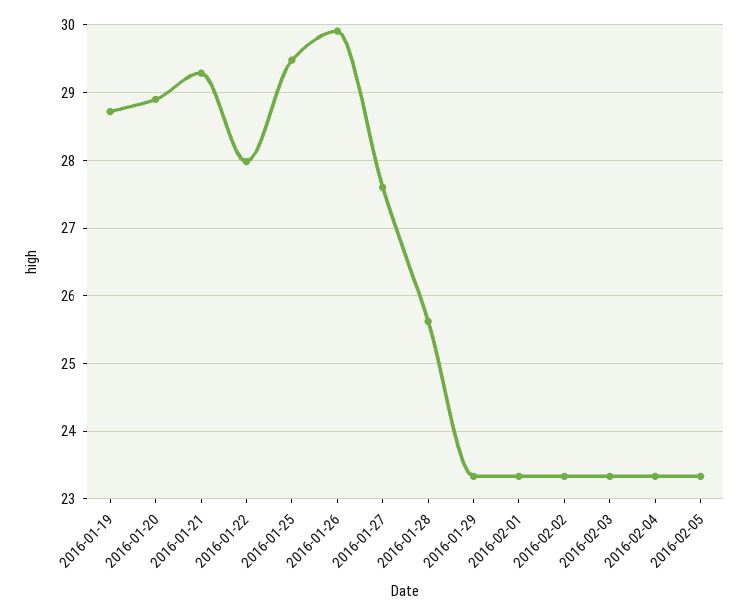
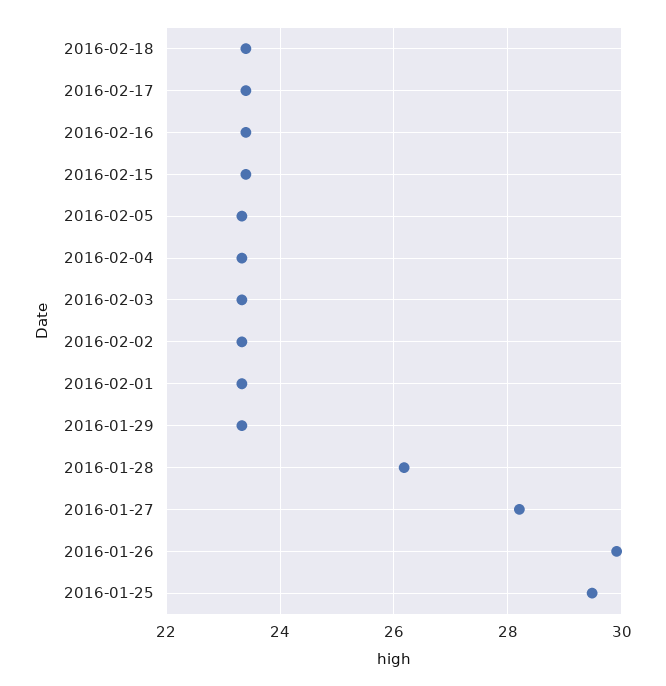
2016-01-19: 28.7 -> none
2016-01-20: 28.9 -> none
2016-01-21: 29.3 -> none
2016-01-22: 28 -> none
2016-01-27: 27.6 -> 28.2
2016-01-28: 25.6 -> 26.2
2016-02-18: none -> 23.4
2016-02-17: none -> 23.4
2016-02-16: none -> 23.4
2016-02-15: none -> 23.4

